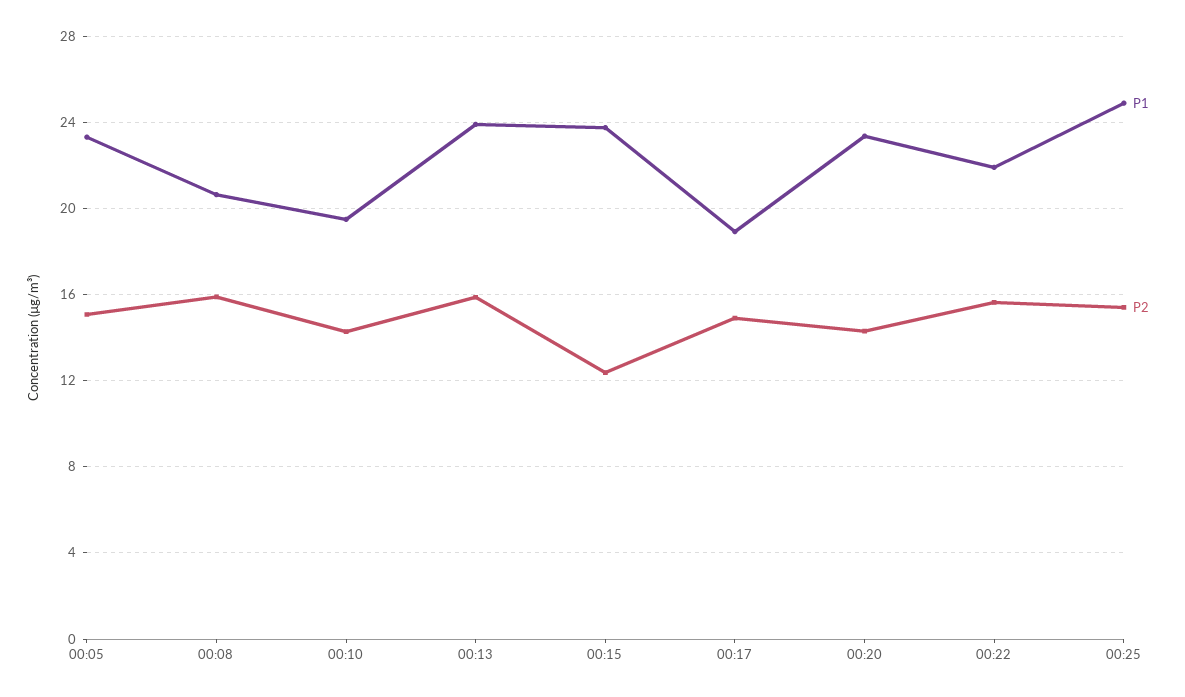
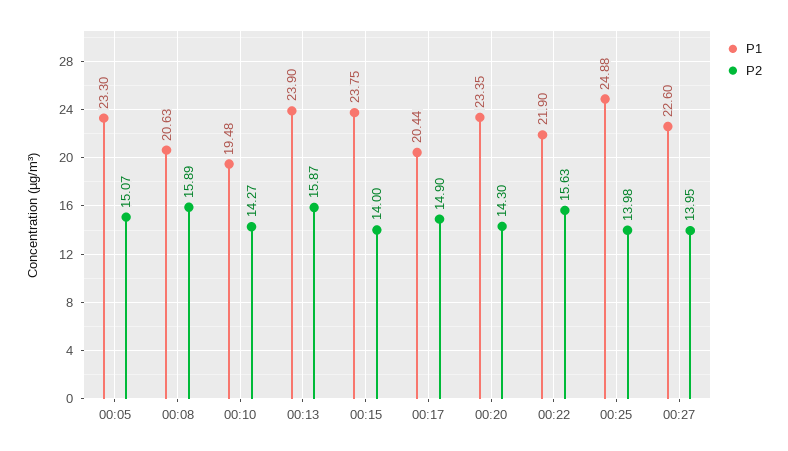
P2, 00:15: 12.5 -> 14
P1, 00:17: 19 -> 20.44
P2, 00:25: 15.5 -> 13.98
P1, 00:27: none -> 22.6
P2, 00:27: none -> 13.95

